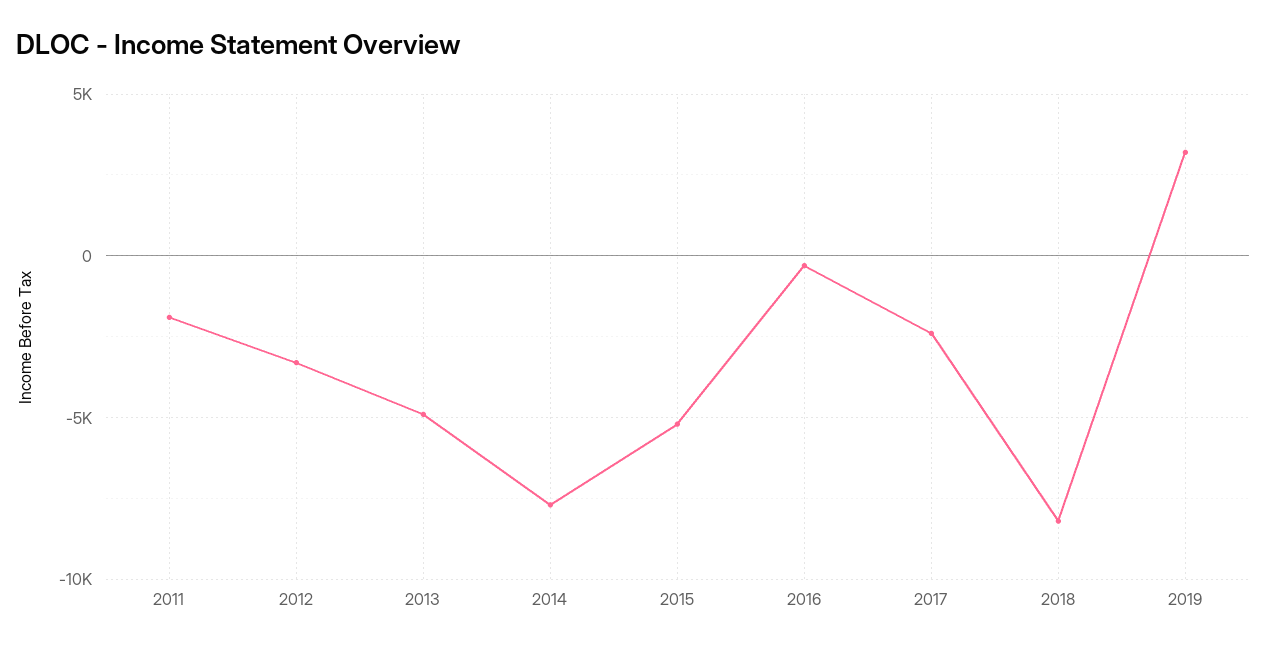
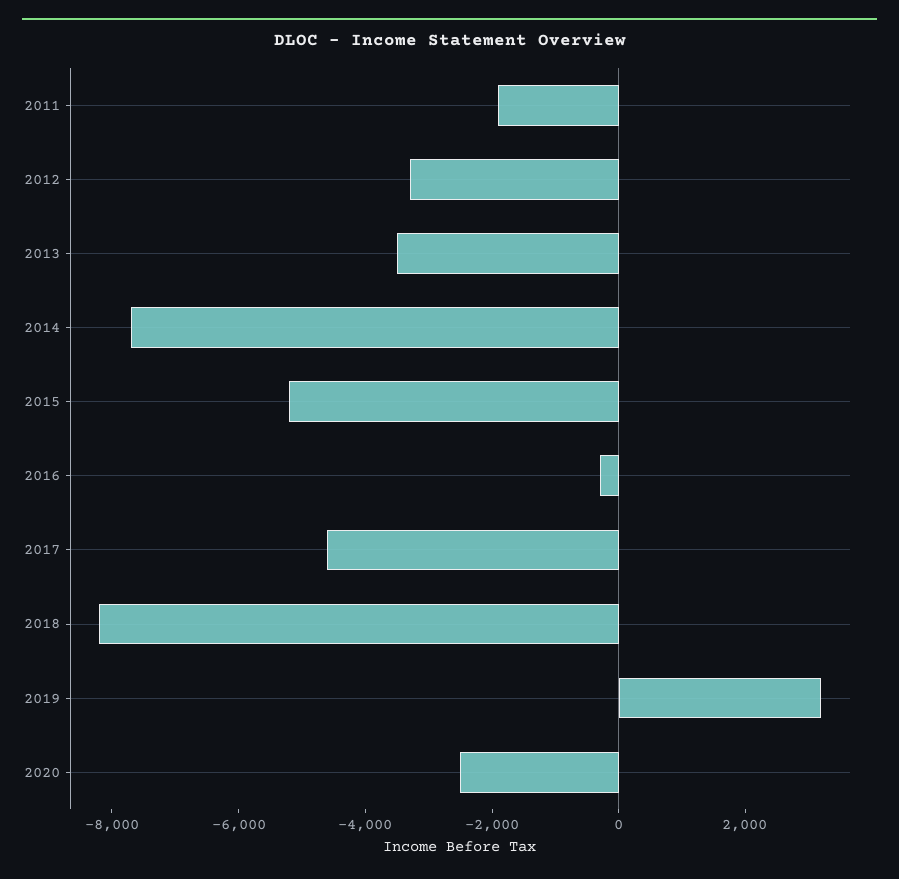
2013: -5000 -> -3500
2017: -2500 -> -4500
2020: none -> -2500

